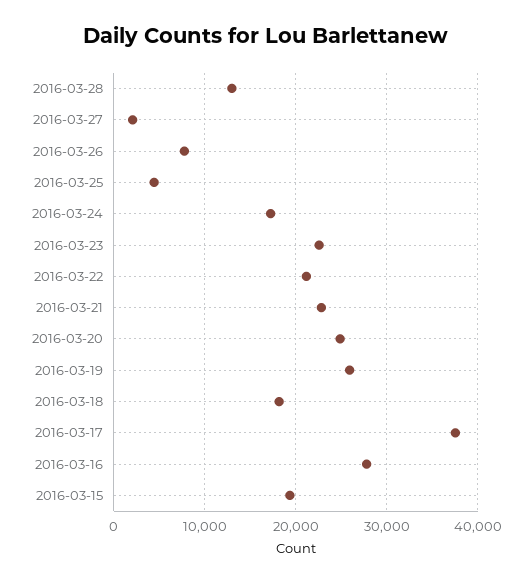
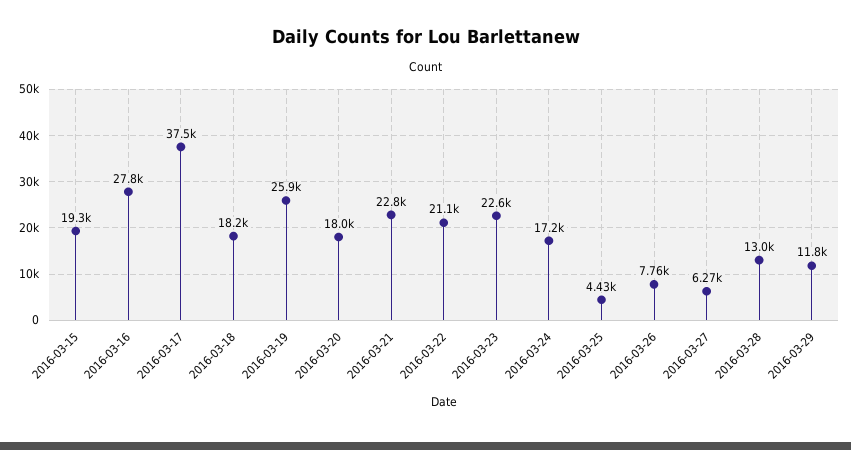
2016-03-27: 2000 -> 6270
2016-03-20: 25000 -> 18000
2016-03-29: none -> 11800

